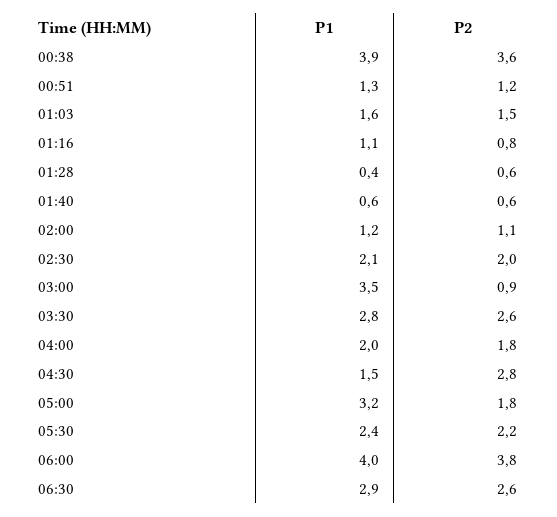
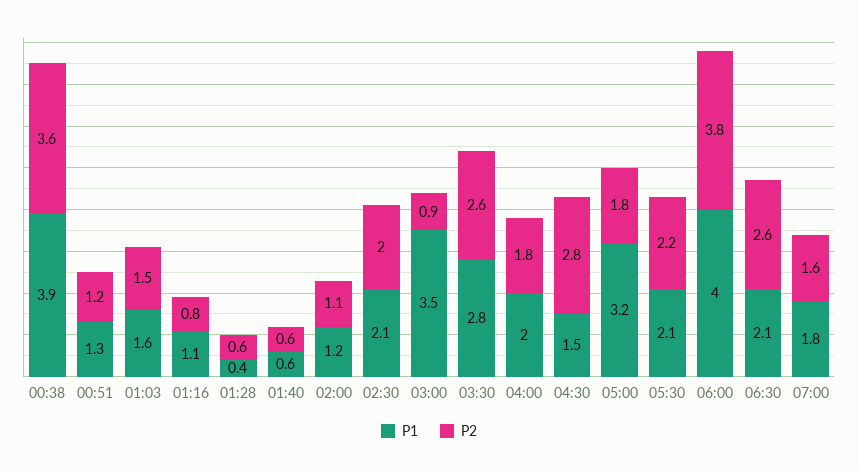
P1, 05:30: 2.4 -> 2.1
P1, 06:30: 2.9 -> 2.1
P1, 07:00: none -> 1.8
P2, 07:00: none -> 1.6

